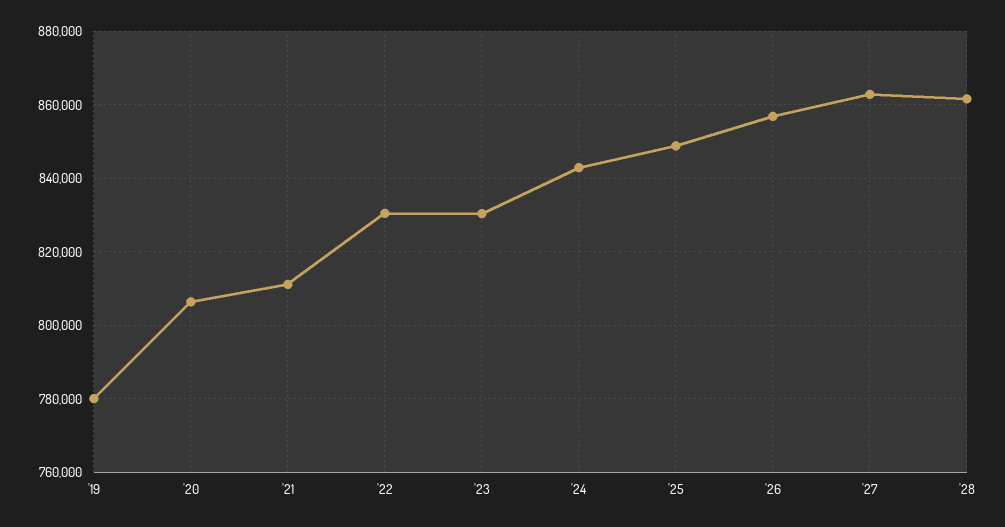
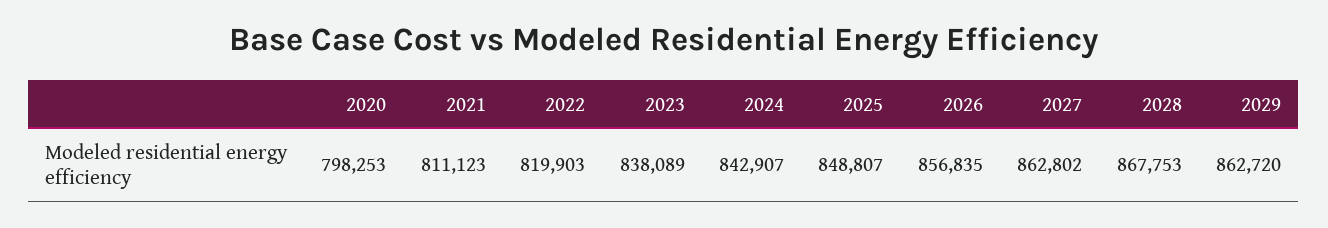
'19: 780000 -> none
'20: 806000 -> 798253
'22: 830000 -> 819903
'23: 830000 -> 838089
'28: 862000 -> 867753
2029: none -> 862720

